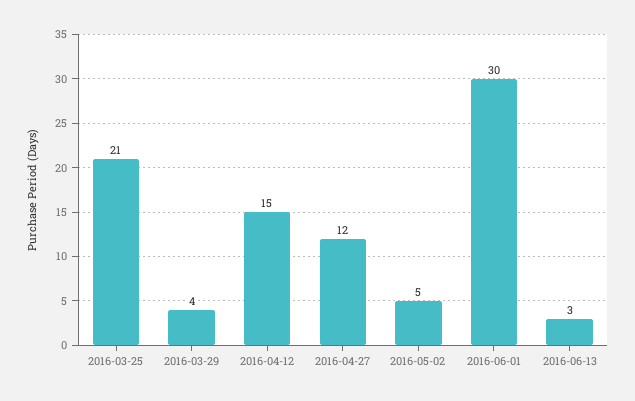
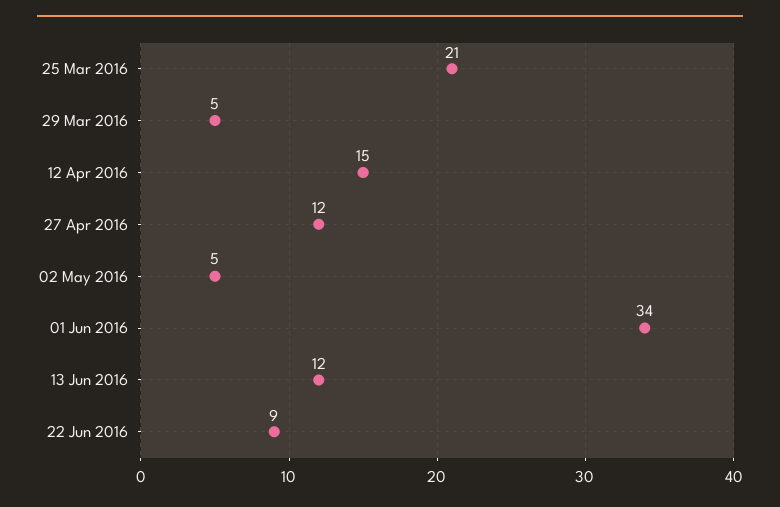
2016-03-29: 4 -> 5
2016-06-01: 30 -> 34
2016-06-13: 3 -> 12
22 Jun 2016: none -> 9

